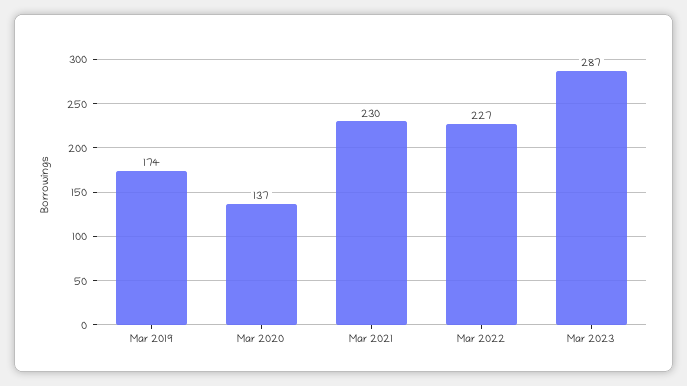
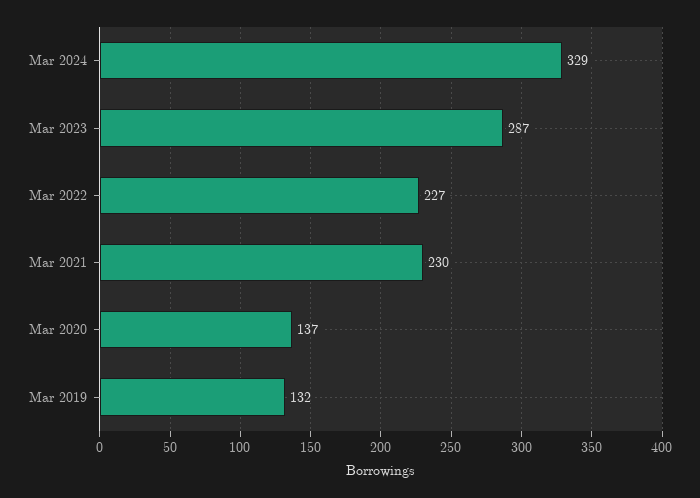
Mar 2019: 174 -> 132
Mar 2024: none -> 329

